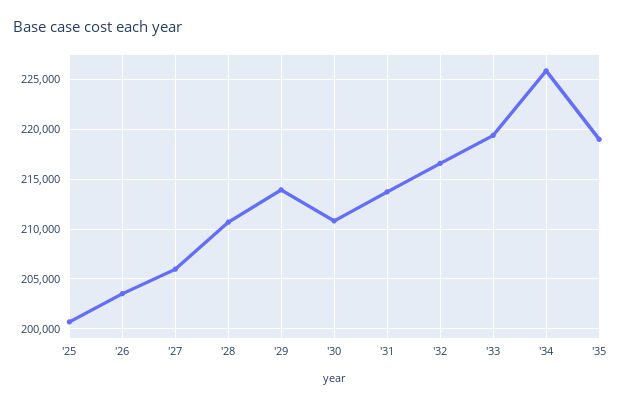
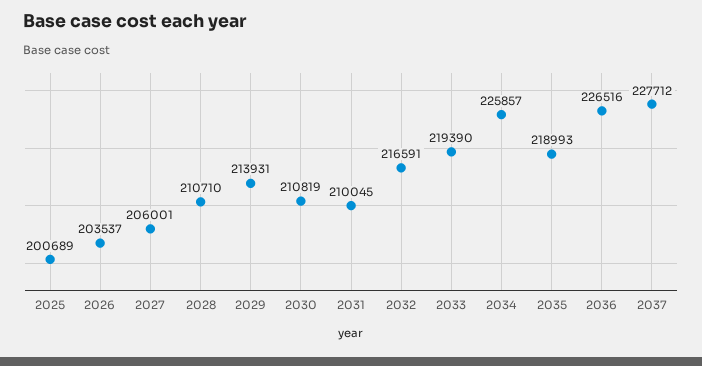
'31: 214000 -> 210045
2036: none -> 226516
2037: none -> 227712

